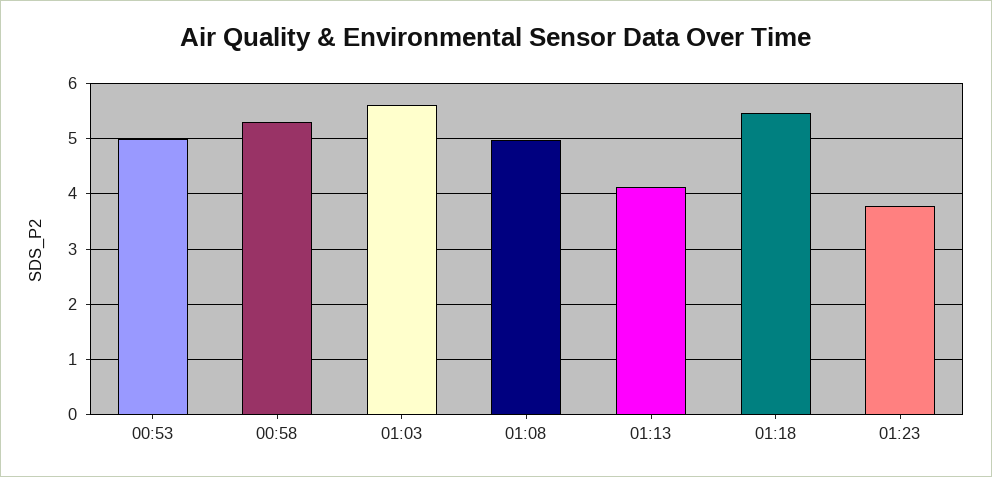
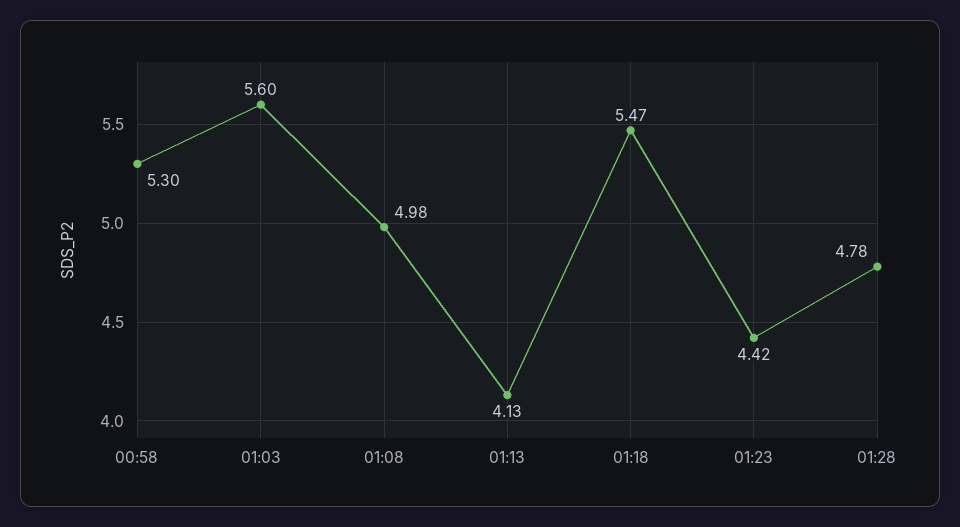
00:53: 5 -> none
01:23: 3.8 -> 4.42
01:28: none -> 4.78

